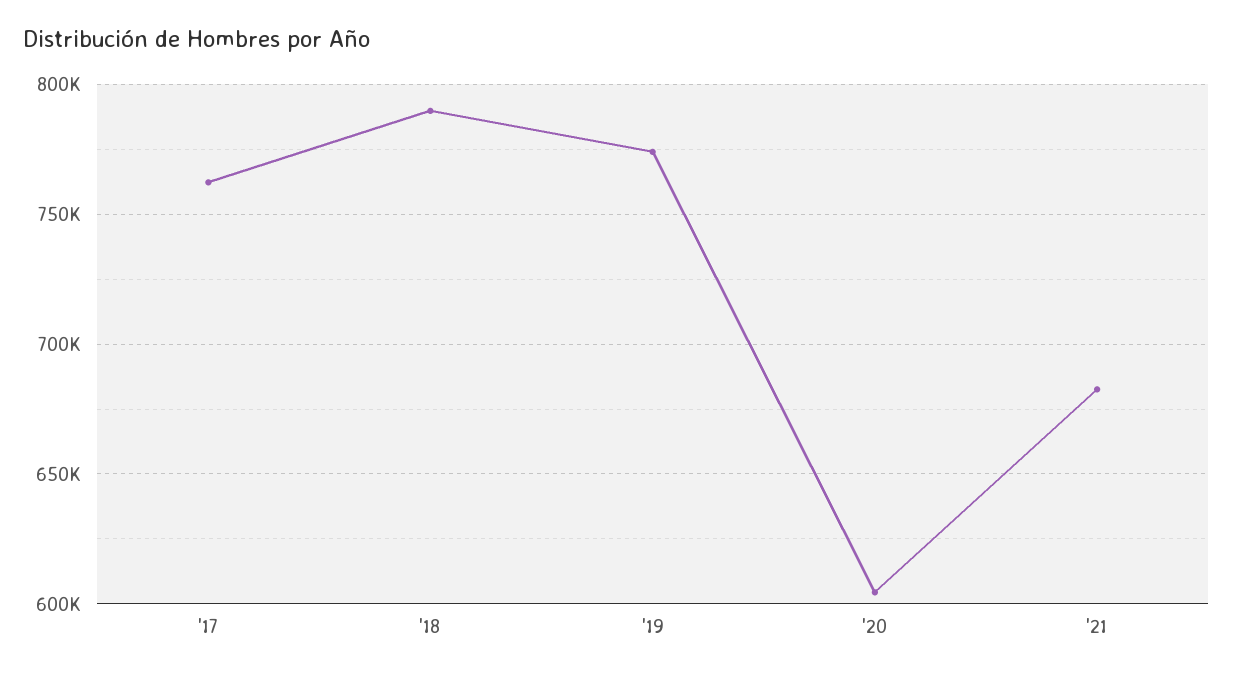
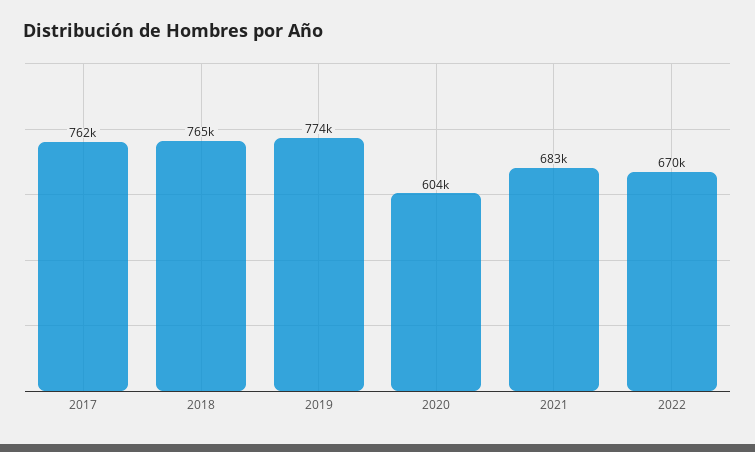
'18: 790000 -> 765000
2022: none -> 670000

